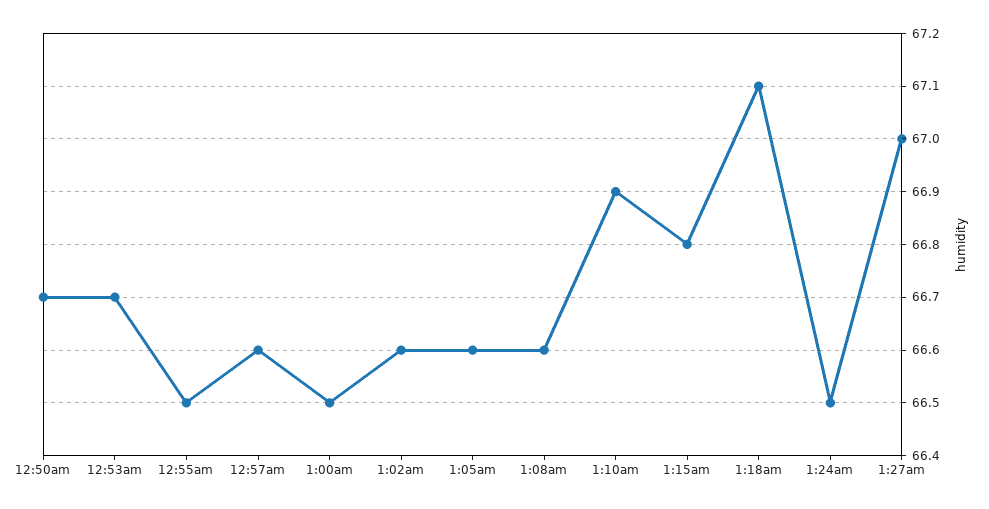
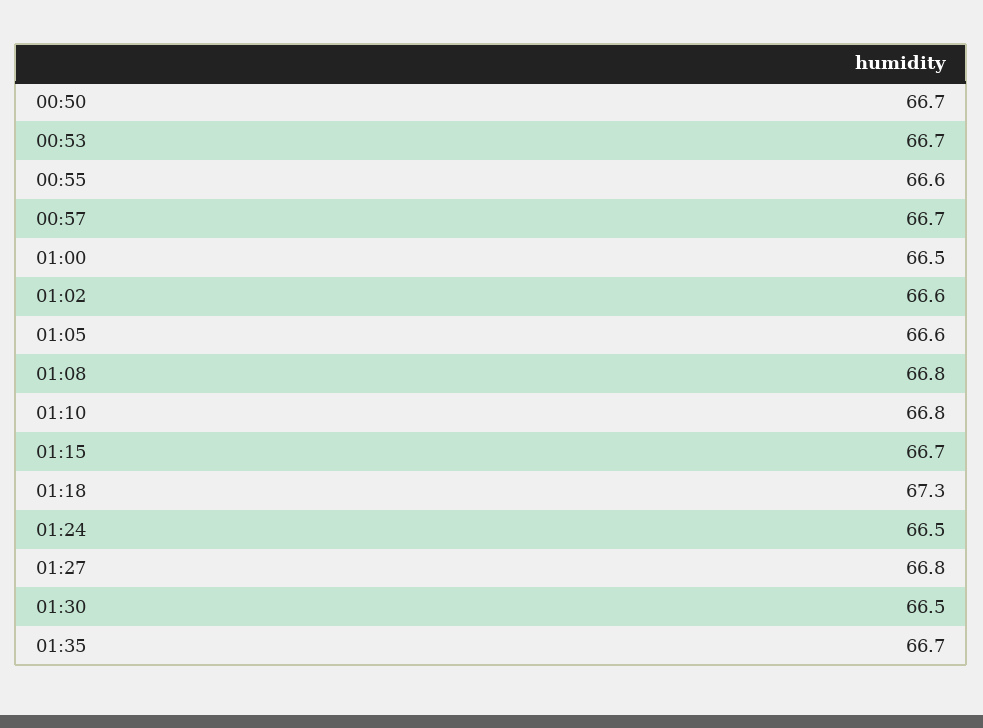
12:55am: 66.5 -> 66.6
12:57am: 66.6 -> 66.7
1:08am: 66.6 -> 66.8
1:10am: 66.9 -> 66.8
1:15am: 66.8 -> 66.7
1:18am: 67.1 -> 67.3
1:27am: 67 -> 66.8
01:30: none -> 66.5
01:35: none -> 66.7

